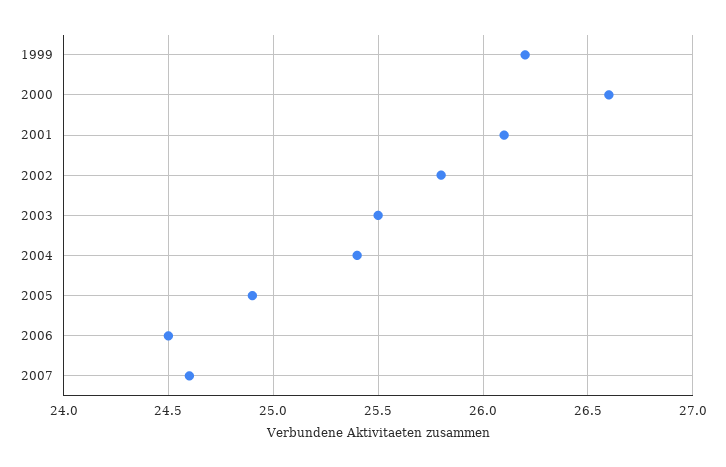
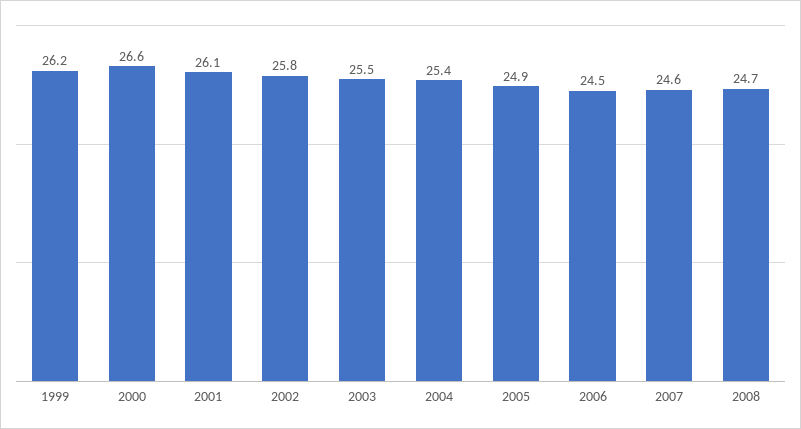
2008: none -> 24.7

